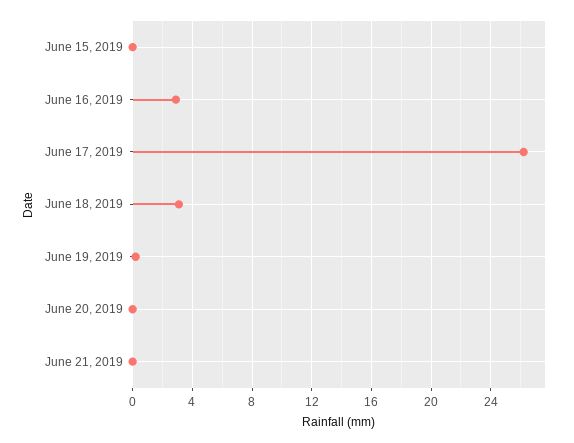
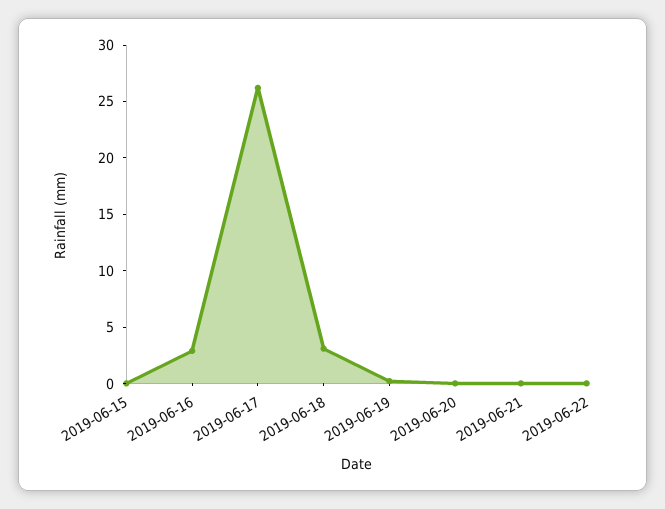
2019-06-22: none -> 0

